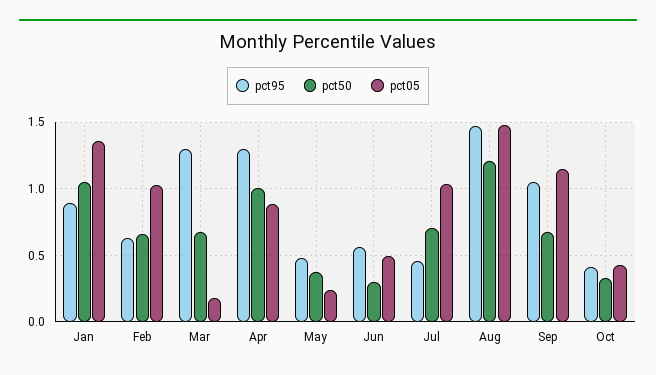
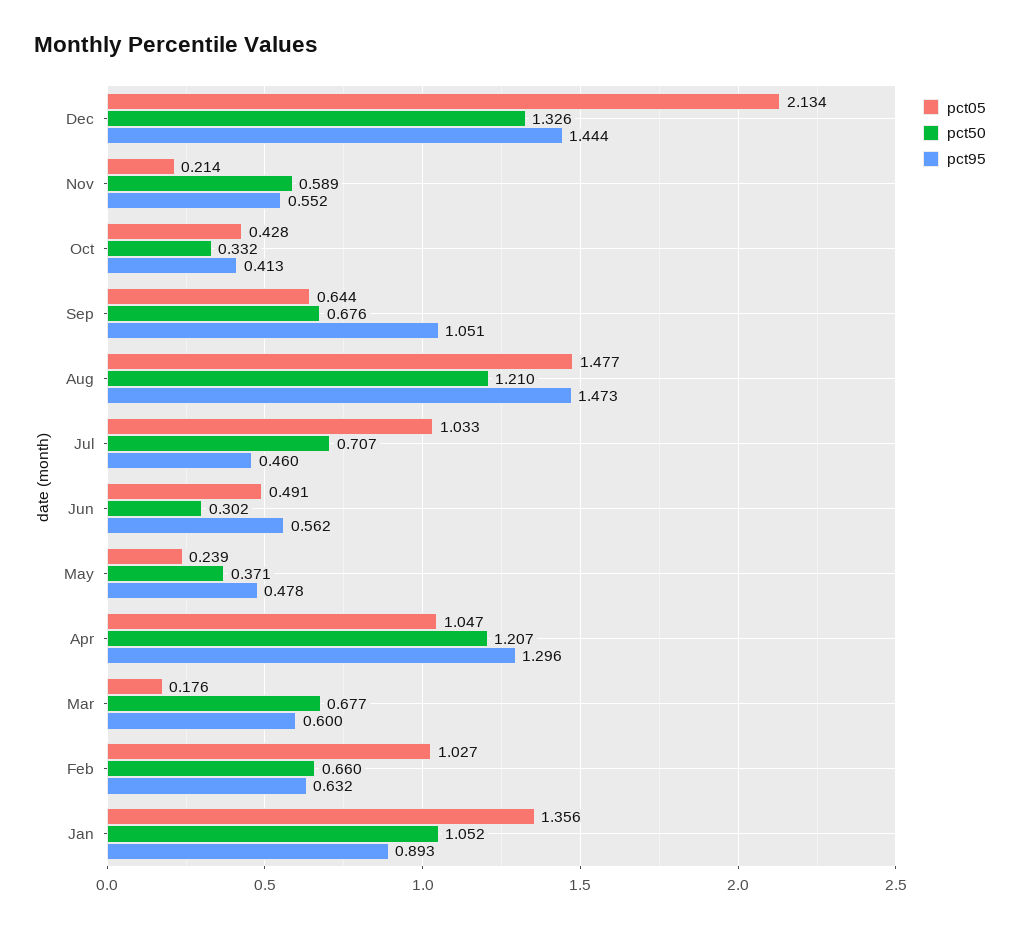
pct95, Mar: 1.3 -> 0.6
pct50, Apr: 1 -> 1.207
pct05, Apr: 0.9 -> 1.047
pct05, Sep: 1.15 -> 0.644
pct05, Dec: none -> 2.134
pct50, Dec: none -> 1.326
pct95, Dec: none -> 1.444
pct05, Nov: none -> 0.214
pct50, Nov: none -> 0.589
pct95, Nov: none -> 0.552

